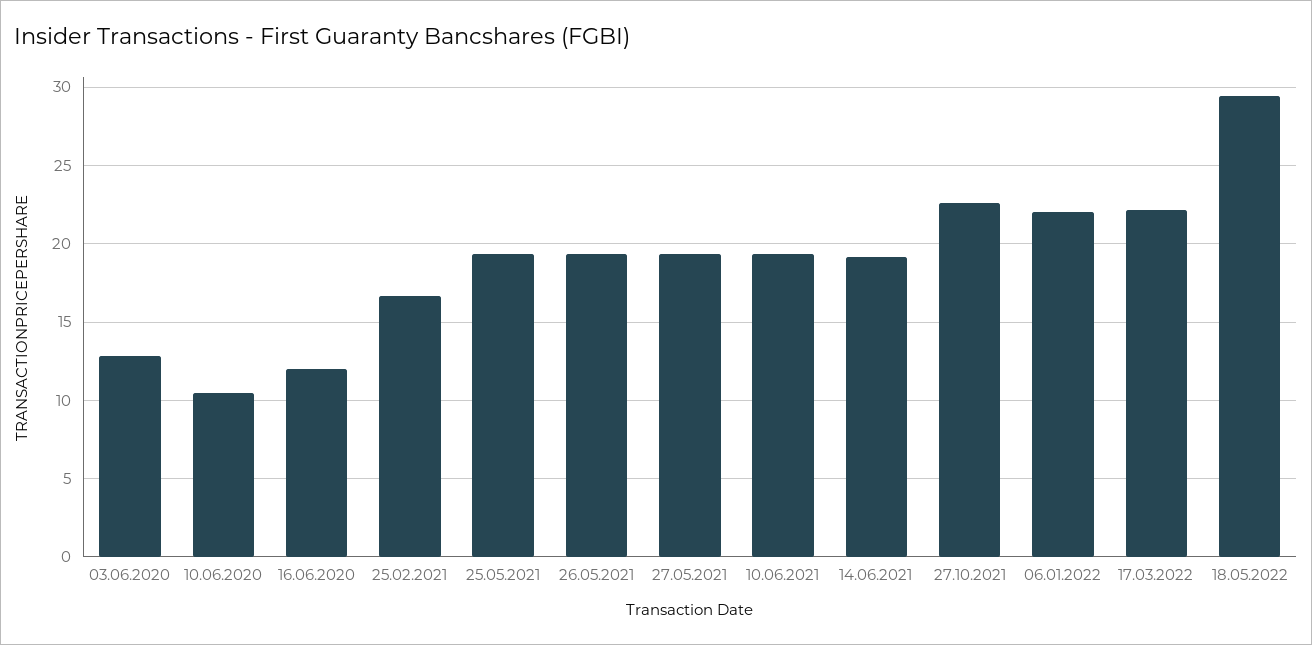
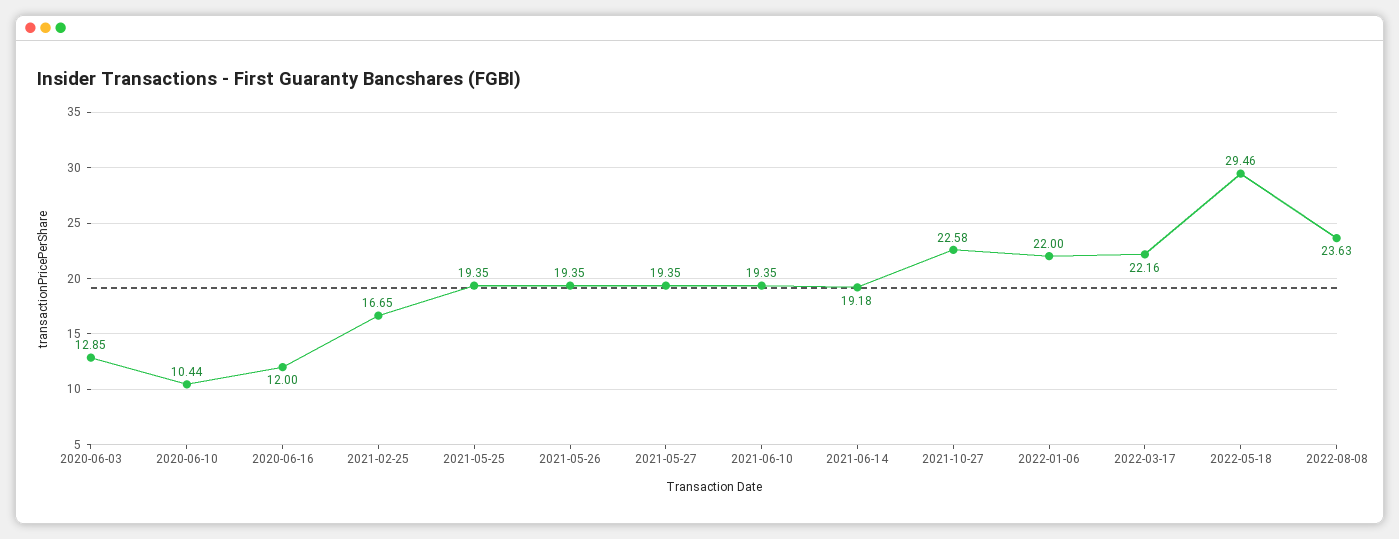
2022-08-08: none -> 23.63

